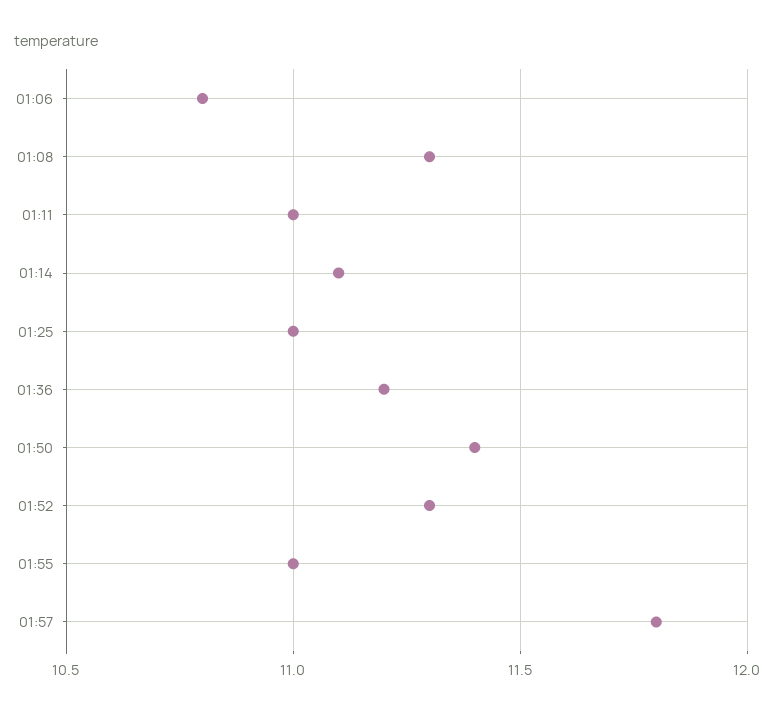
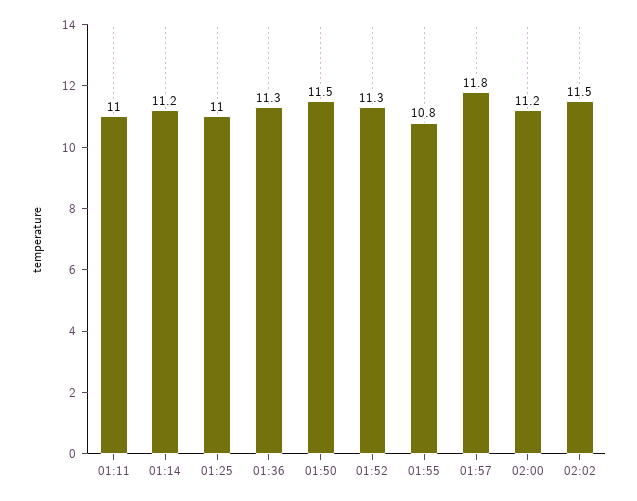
01:06: 10.8 -> none
01:08: 11.3 -> none
01:14: 11.1 -> 11.2
01:36: 11.2 -> 11.3
01:50: 11.4 -> 11.5
01:55: 11 -> 10.8
02:00: none -> 11.2
02:02: none -> 11.5

